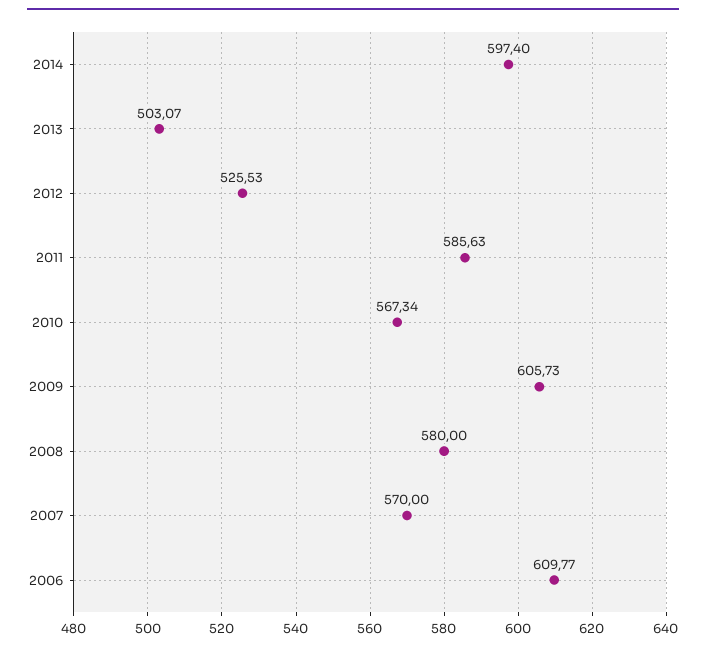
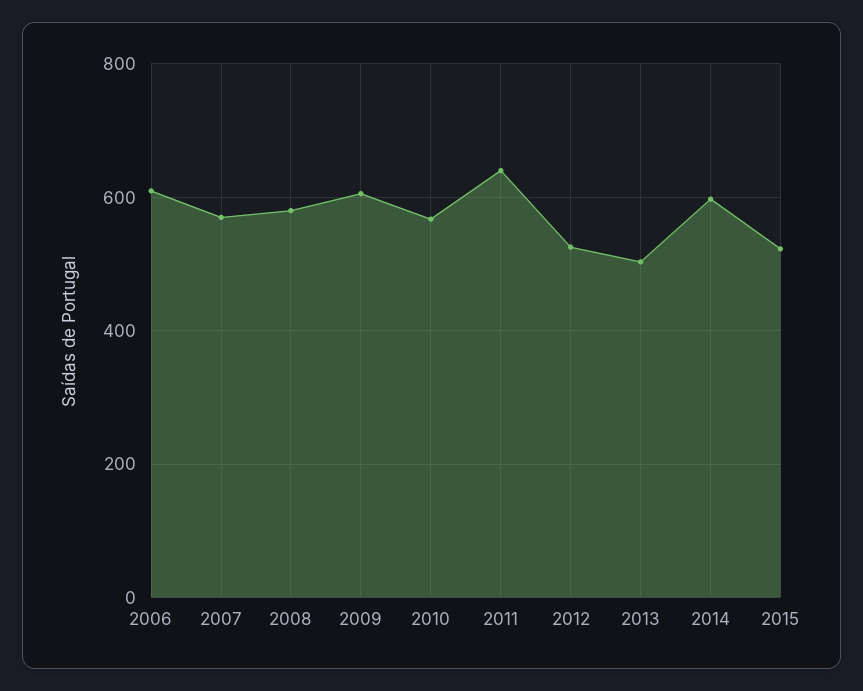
2011: 585.63 -> 640
2015: none -> 520

